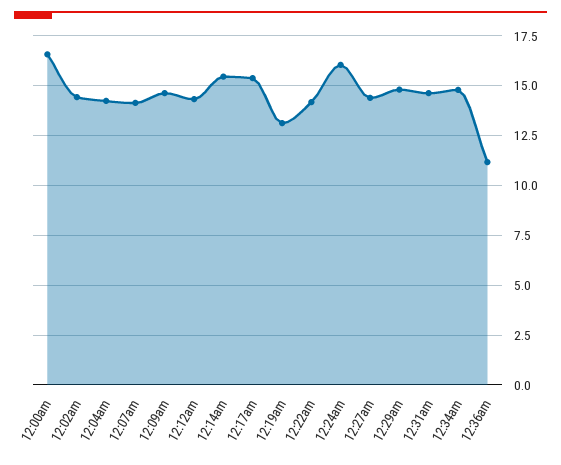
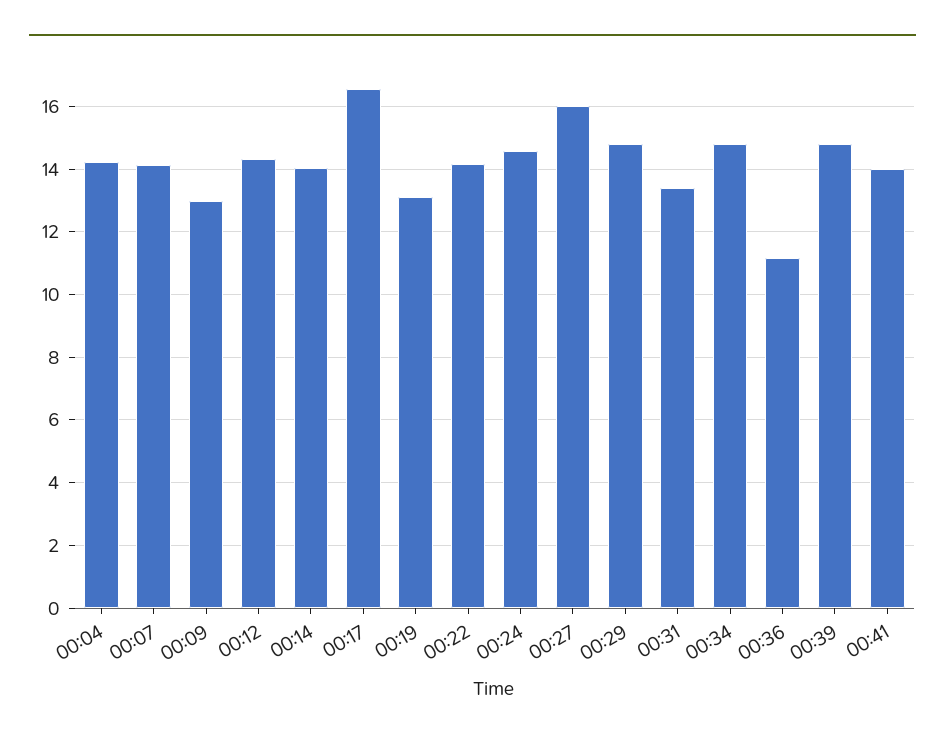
12:00am: 16.5 -> none
12:02am: 14.5 -> none
12:09am: 14.5 -> 13
12:14am: 15.5 -> 14
12:17am: 15.5 -> 16.6
12:24am: 16 -> 14.6
12:27am: 14.5 -> 16
12:31am: 14.5 -> 13.4
00:39: none -> 14.8
00:41: none -> 14

